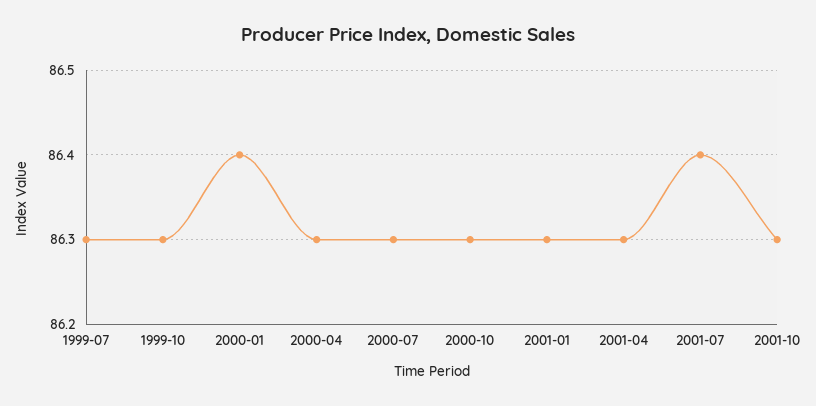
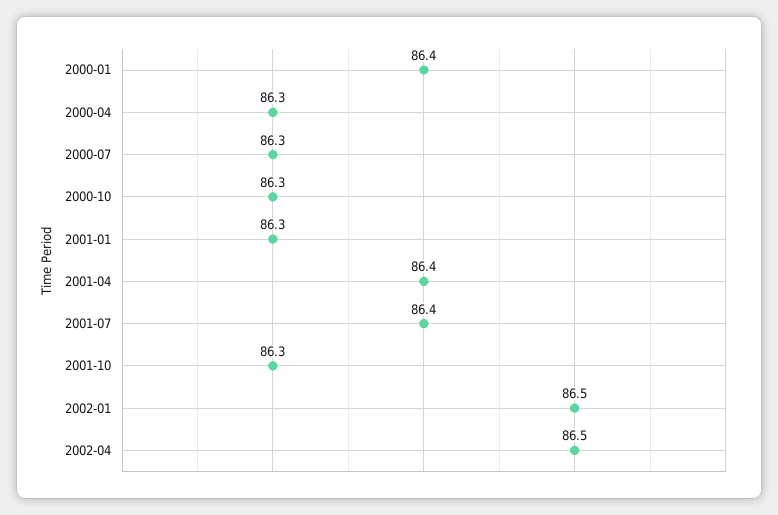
1999-07: 86.3 -> none
1999-10: 86.3 -> none
2001-04: 86.3 -> 86.4
2002-01: none -> 86.5
2002-04: none -> 86.5

